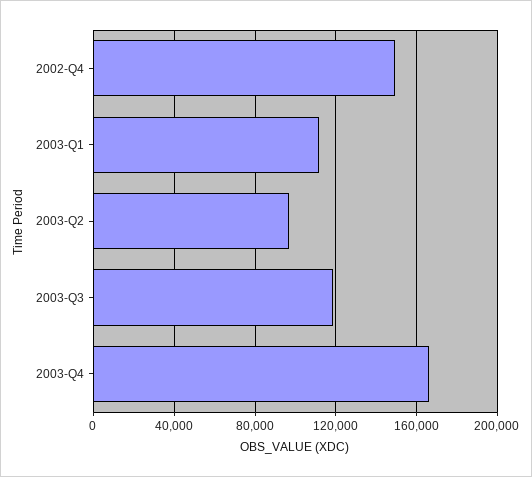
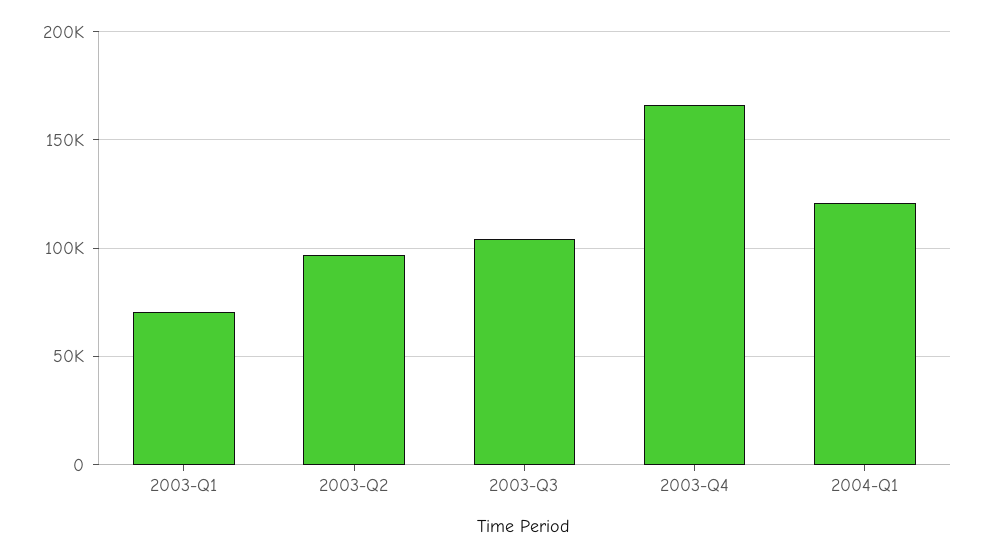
2002-Q4: 150000 -> none
2003-Q1: 110000 -> 70000
2003-Q3: 120000 -> 105000
2004-Q1: none -> 120000

